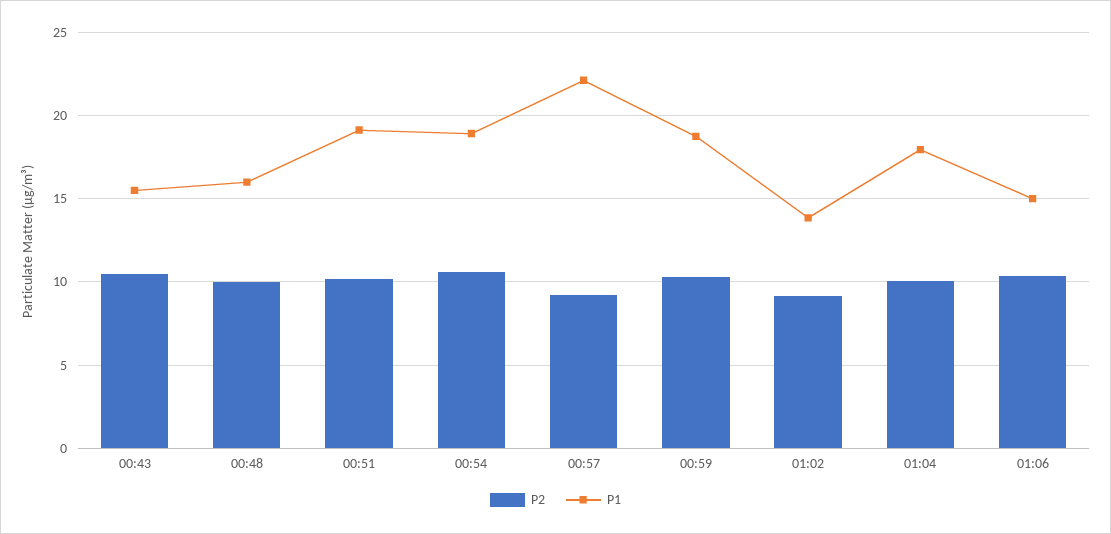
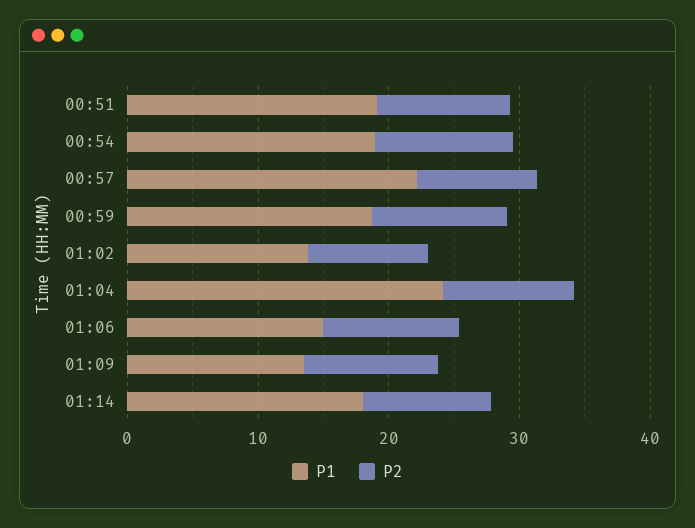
P2, 00:43: 10.5 -> none
P1, 00:43: 15.5 -> none
P2, 00:48: 10 -> none
P1, 00:48: 16 -> none
P1, 01:04: 18 -> 24
P1, 01:09: none -> 14
P2, 01:09: none -> 10
P1, 01:14: none -> 18
P2, 01:14: none -> 10

